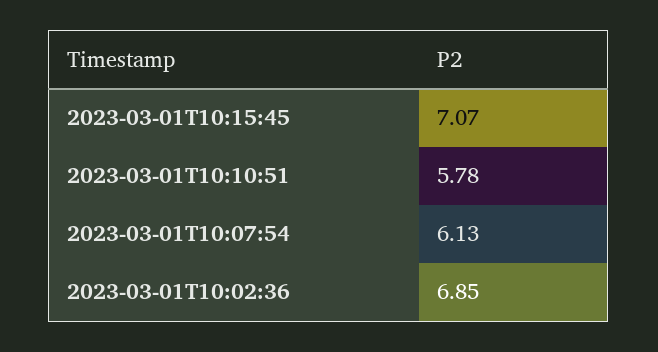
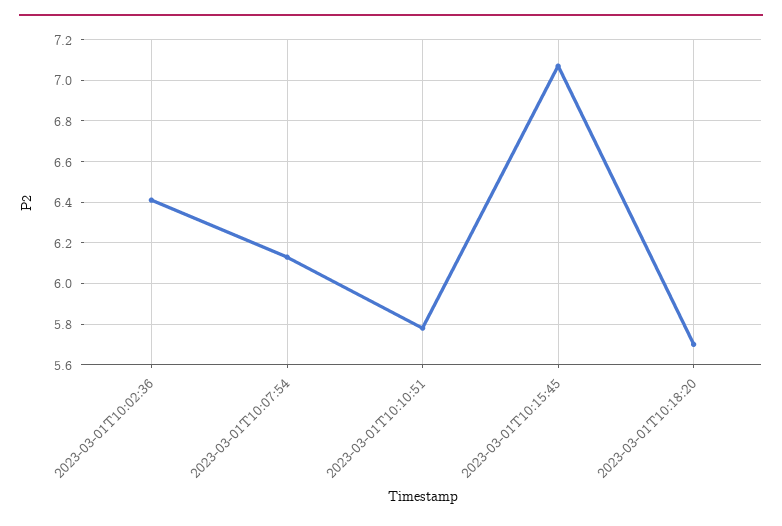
2023-03-01T10:02:36: 6.85 -> 6.4
2023-03-01T10:18:20: none -> 5.7

